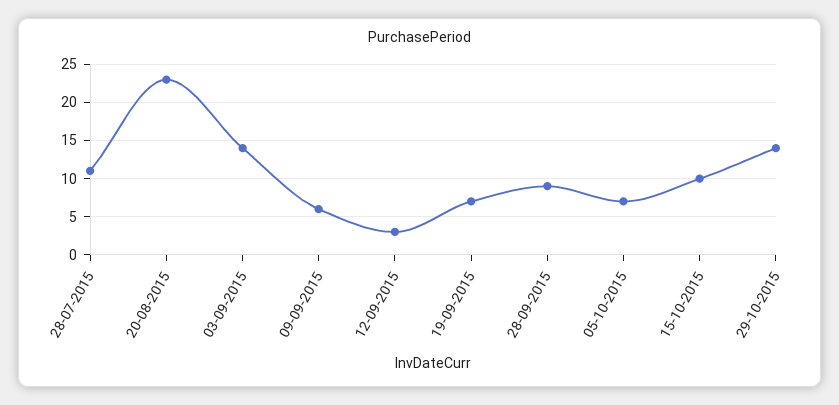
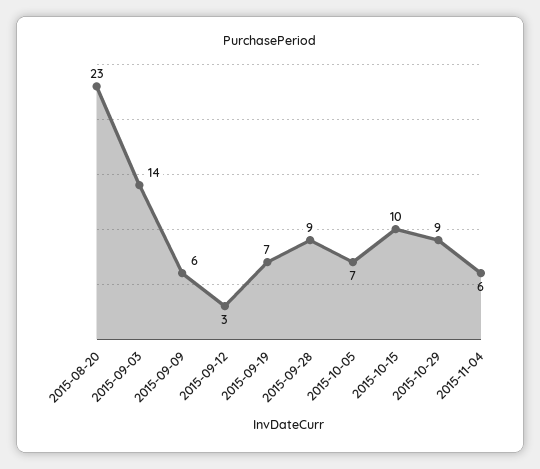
28-07-2015: 11 -> none
29-10-2015: 14 -> 9
2015-11-04: none -> 6

